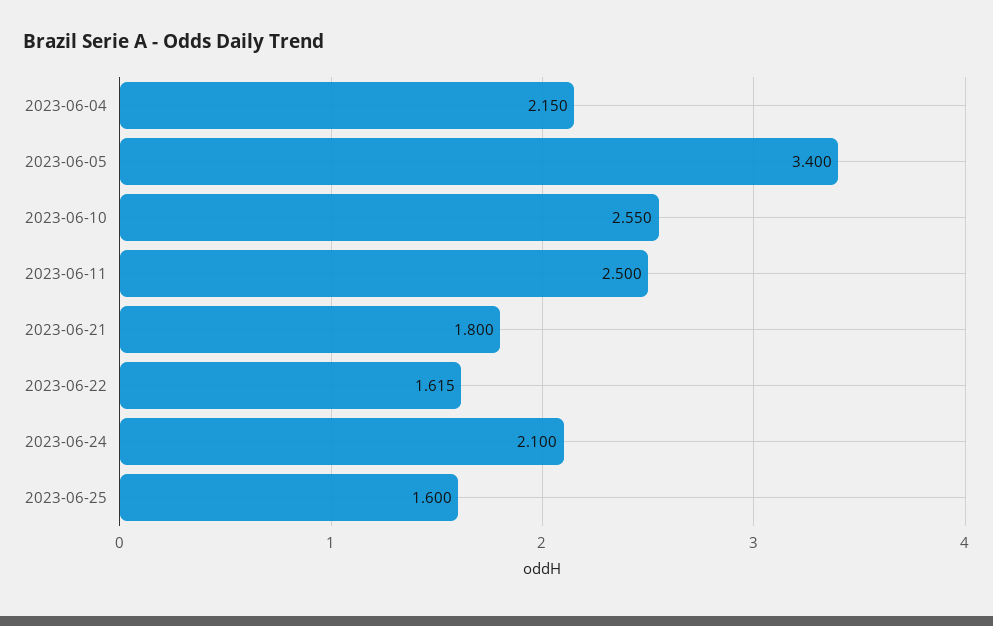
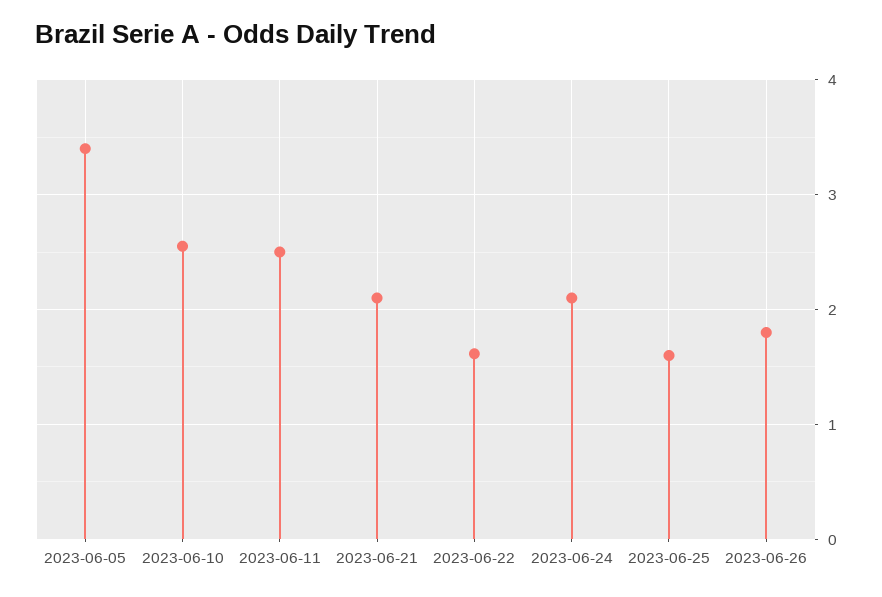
2023-06-04: 2.15 -> none
2023-06-21: 1.8 -> 2.1
2023-06-26: none -> 1.8

